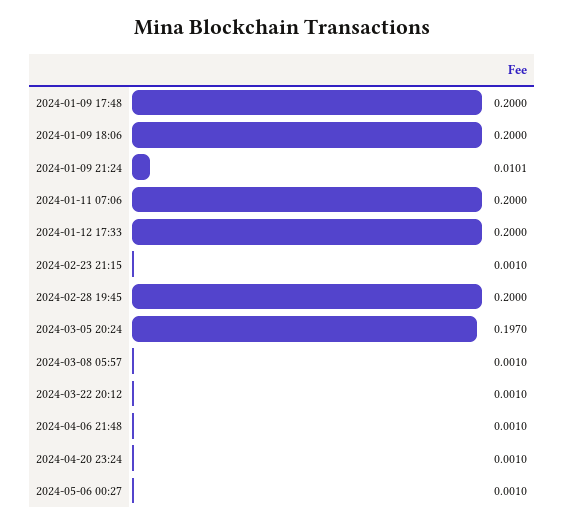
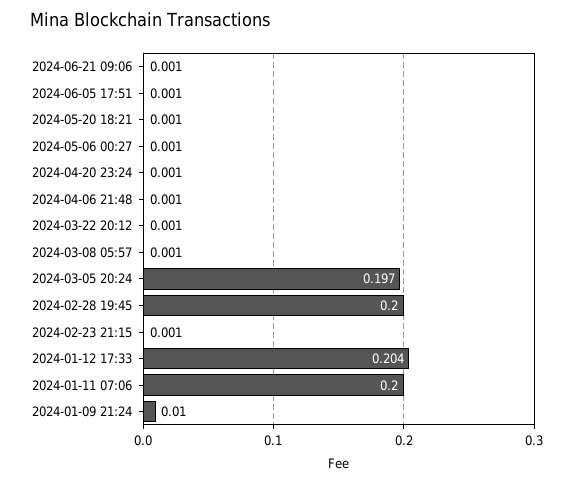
2024-01-09 17:48: 0.2 -> none
2024-01-09 18:06: 0.2 -> none
2024-01-12 17:33: 0.2 -> 0.204
2024-06-21 09:06: none -> 0.001
2024-06-05 17:51: none -> 0.001
2024-05-20 18:21: none -> 0.001

